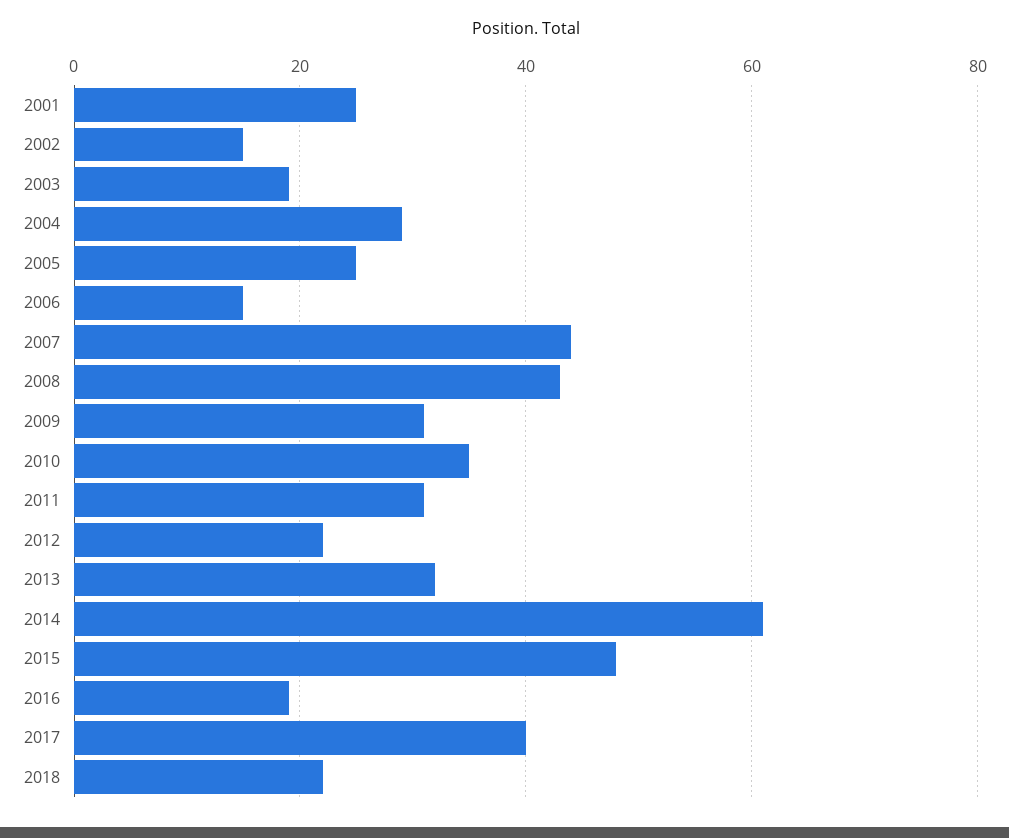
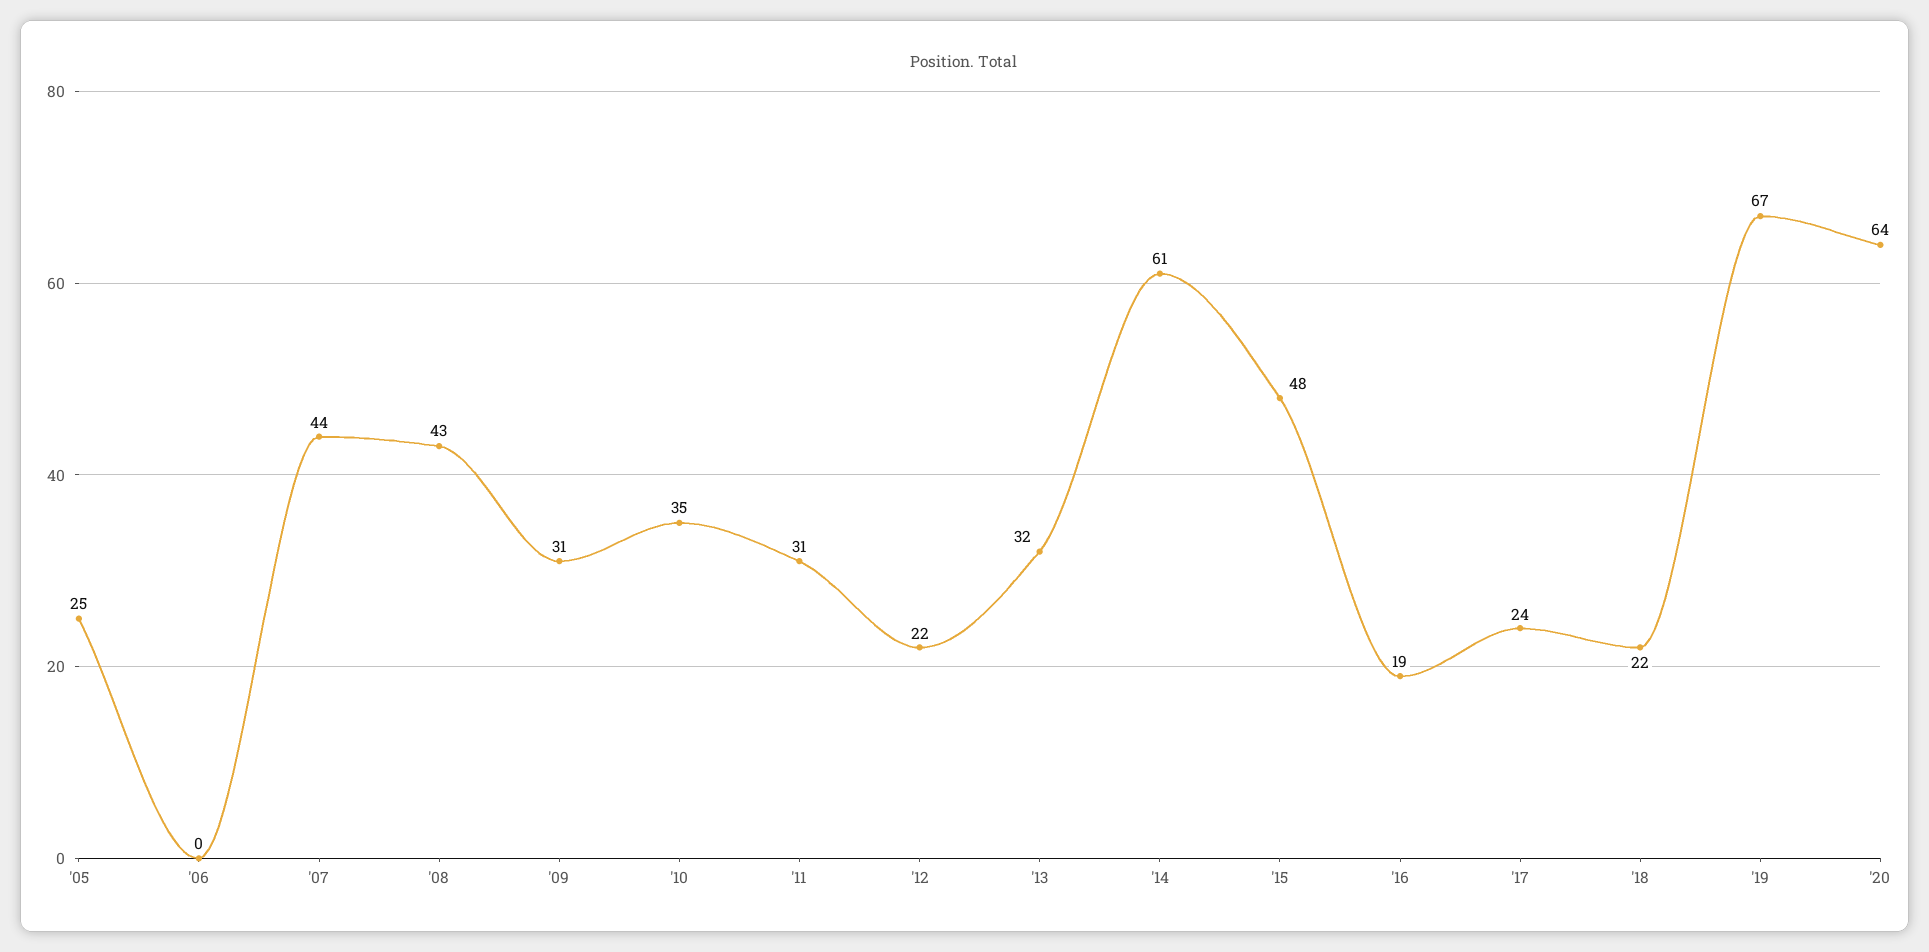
2001: 25 -> none
2002: 15 -> none
2003: 20 -> none
2004: 30 -> none
2006: 15 -> 0
2017: 40 -> 24
'19: none -> 67
'20: none -> 64

